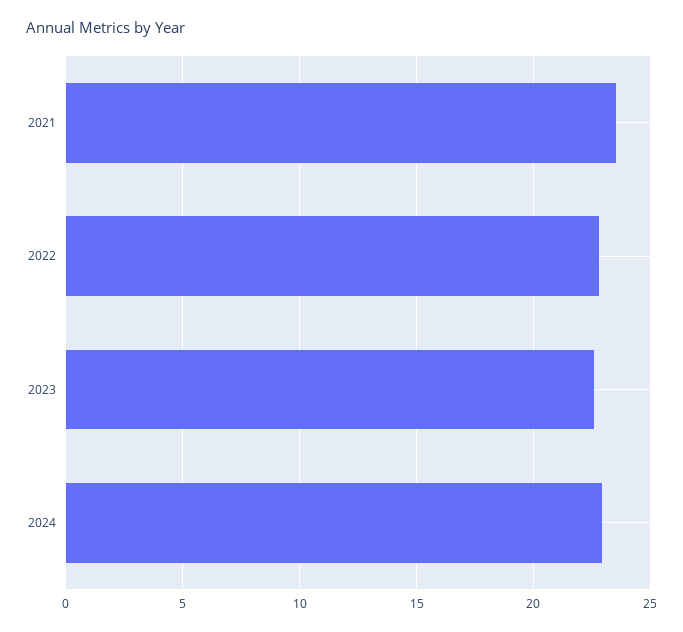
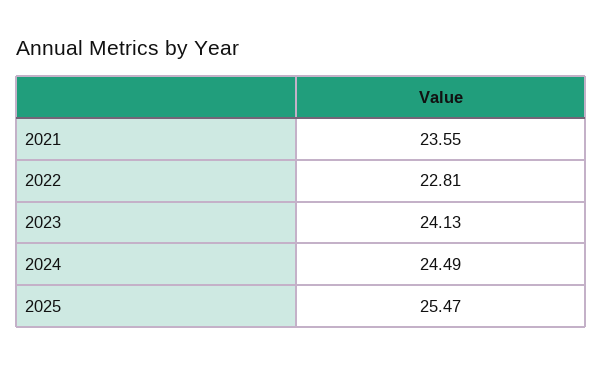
2023: 22.5 -> 24.13
2024: 23 -> 24.49
2025: none -> 25.47

